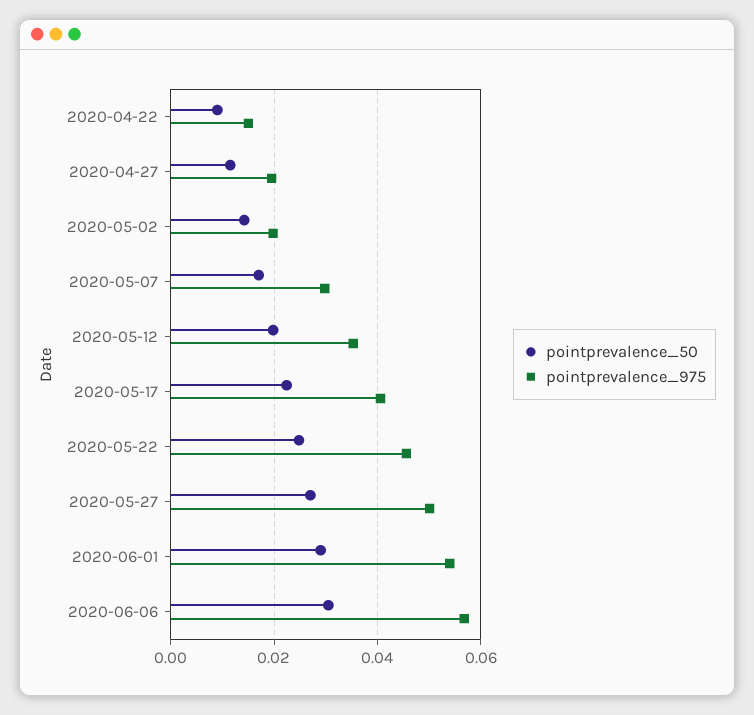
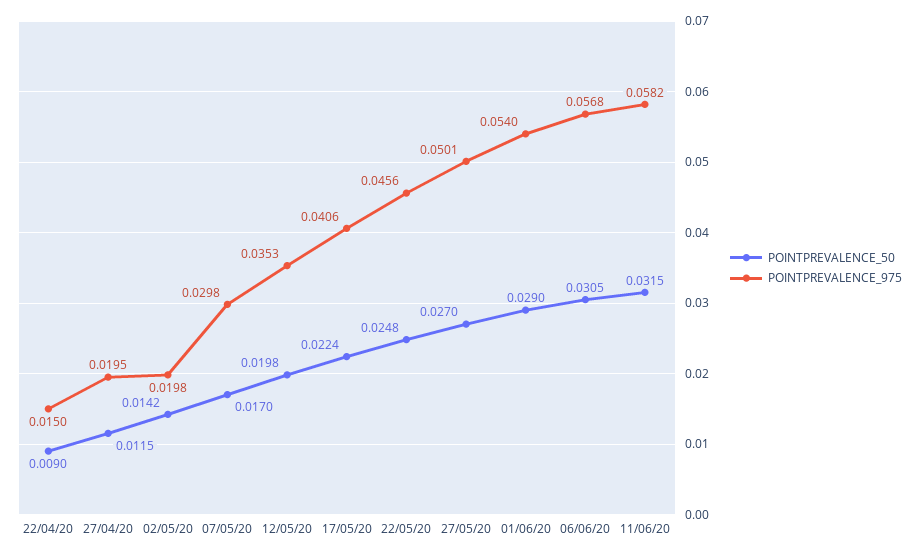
pointprevalence_50, 11/06/20: none -> 0.0315
pointprevalence_975, 11/06/20: none -> 0.0582

